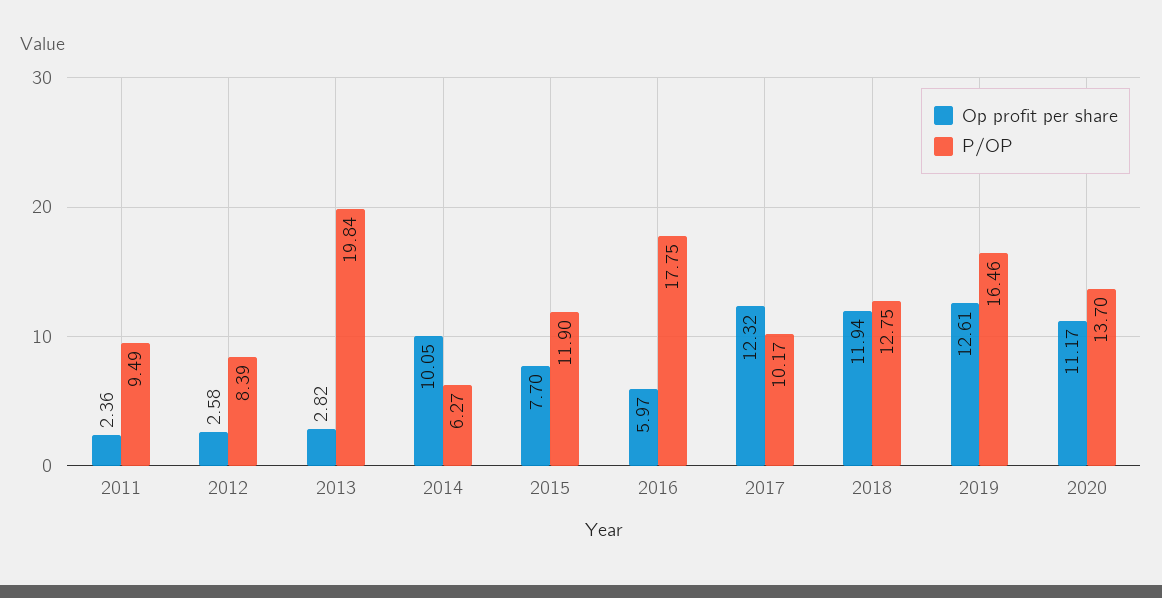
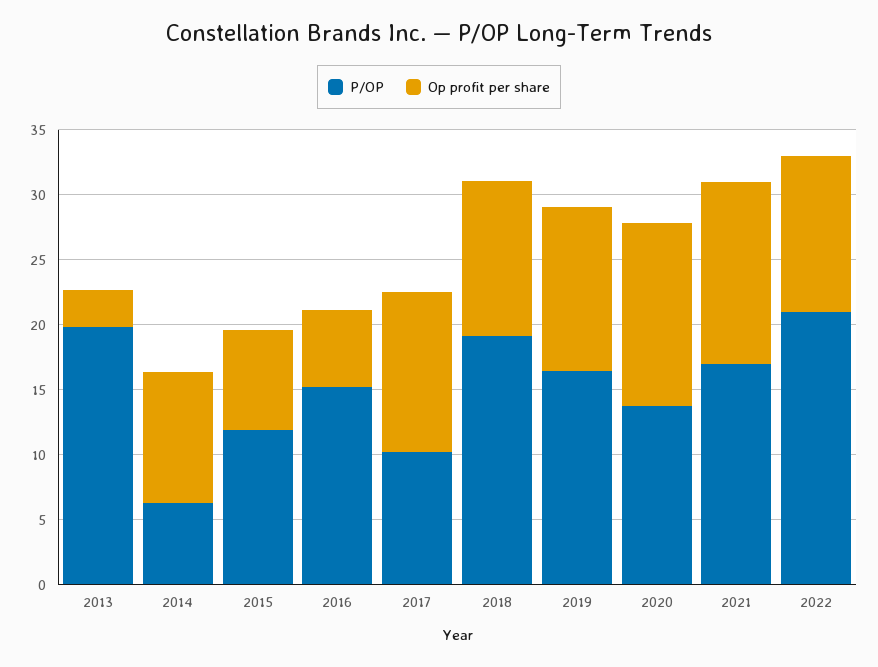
Op profit per share, 2011: 2.36 -> none
P/OP, 2011: 9.49 -> none
Op profit per share, 2012: 2.58 -> none
P/OP, 2012: 8.39 -> none
P/OP, 2016: 17.75 -> 15
P/OP, 2018: 12.75 -> 19
Op profit per share, 2020: 11.17 -> 14
P/OP, 2021: none -> 17
Op profit per share, 2021: none -> 14
P/OP, 2022: none -> 21
Op profit per share, 2022: none -> 12

